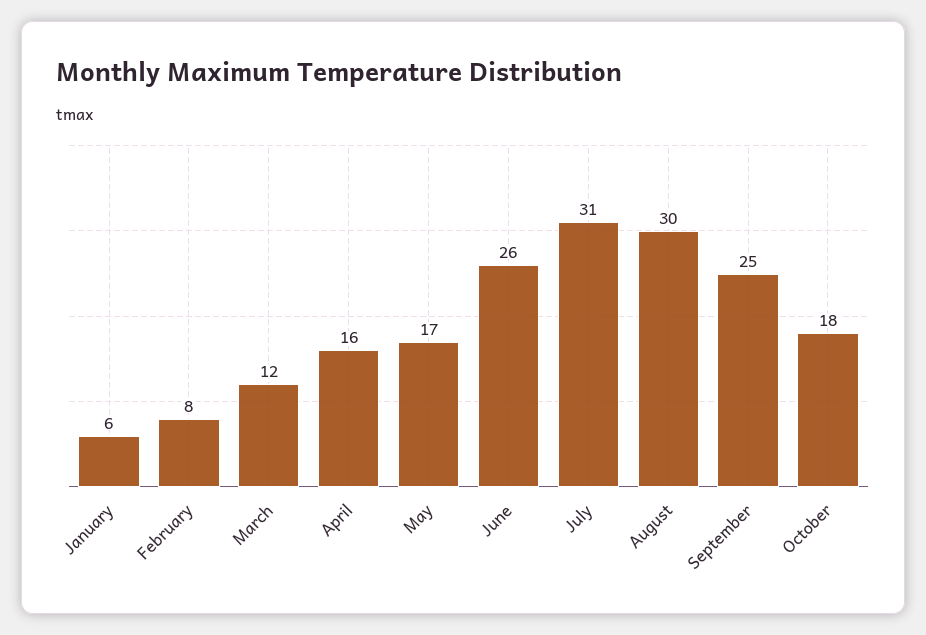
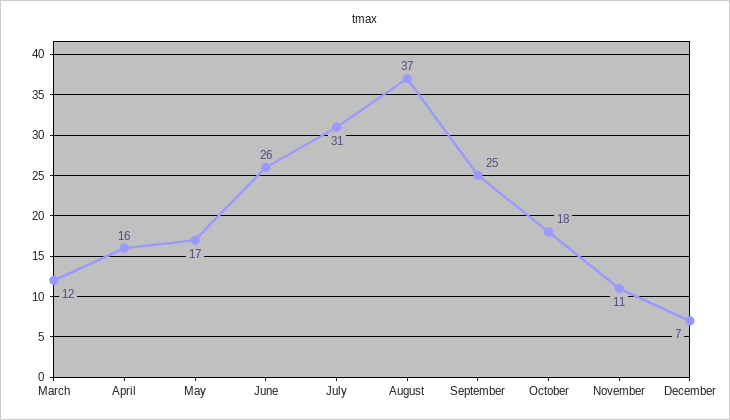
January: 6 -> none
February: 8 -> none
August: 30 -> 37
November: none -> 11
December: none -> 7

